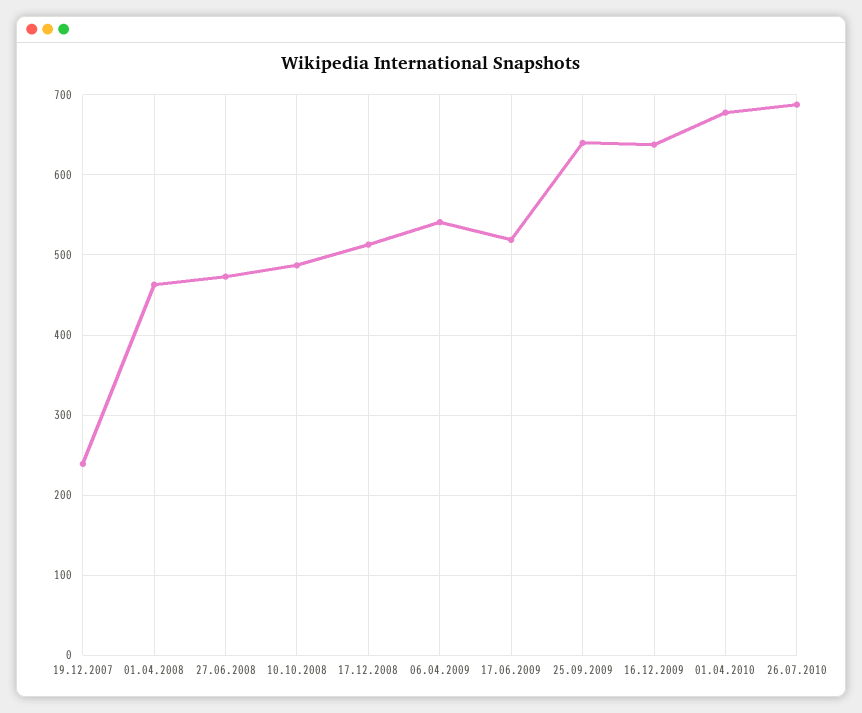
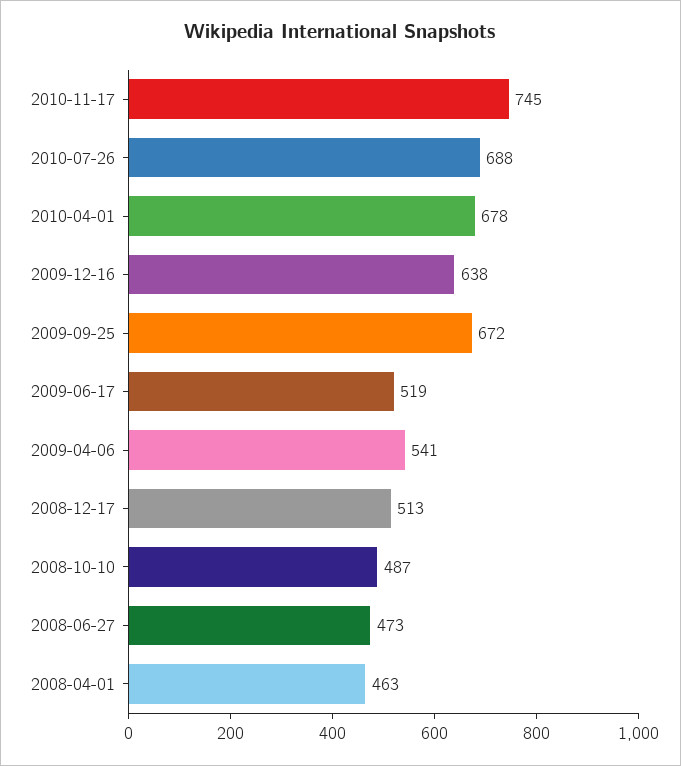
19.12.2007: 240 -> none
25.09.2009: 640 -> 672
2010-11-17: none -> 745

